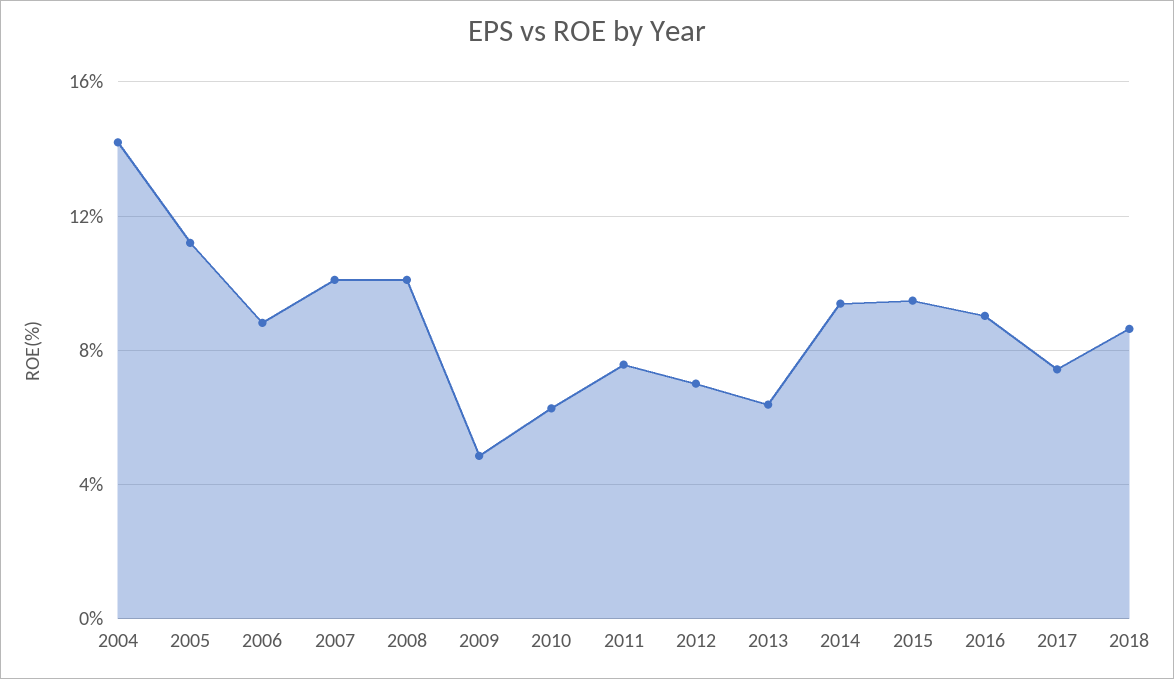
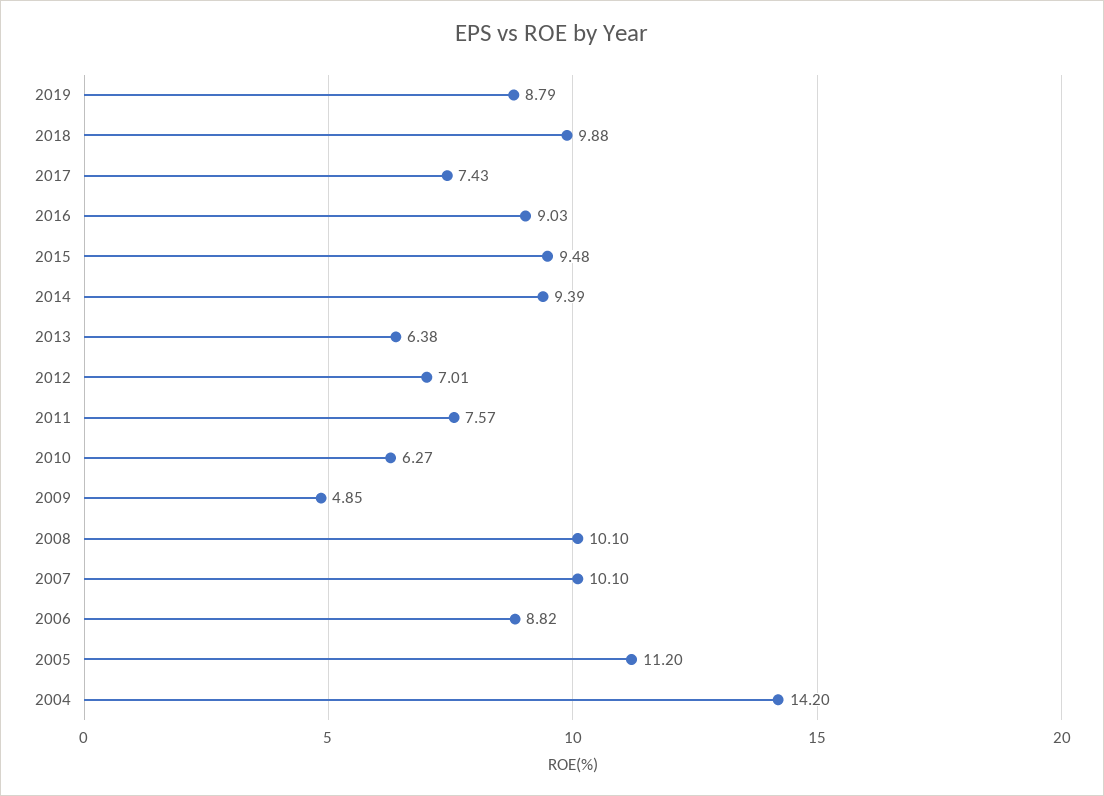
2018: 8.5 -> 9.88
2019: none -> 8.79

